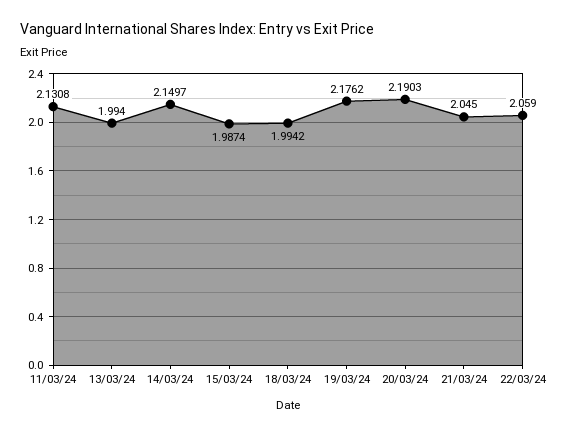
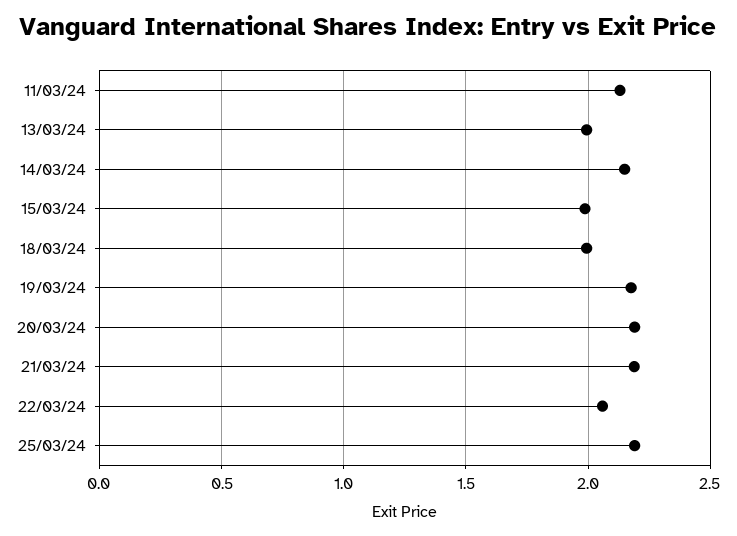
21/03/24: 2.045 -> 2.2
25/03/24: none -> 2.2

